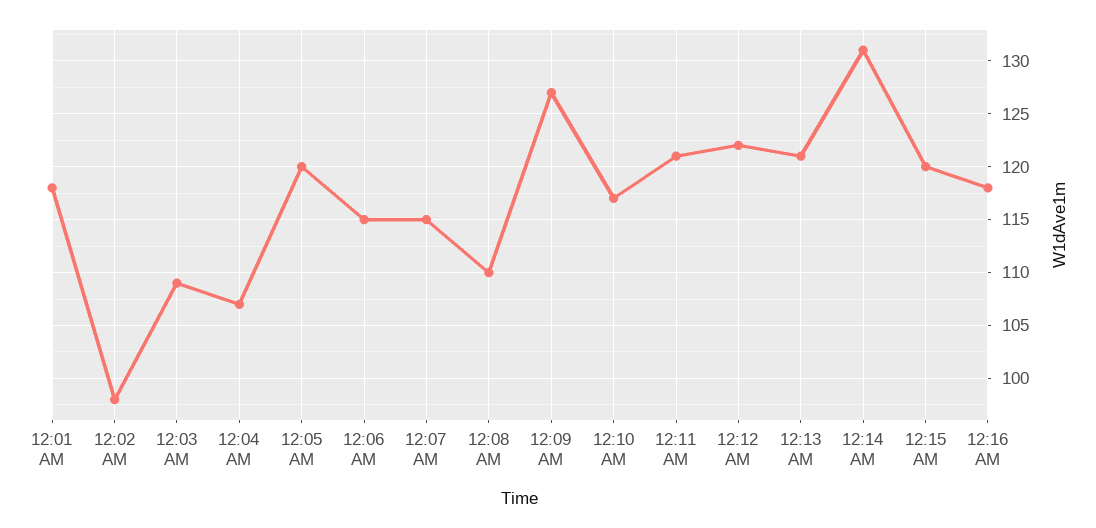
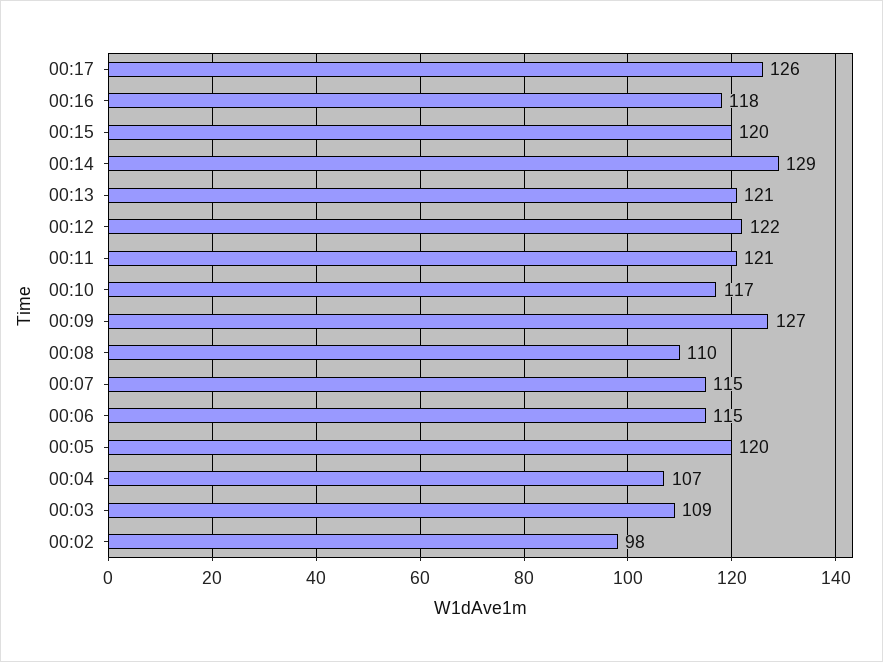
12:01 AM: 118 -> none
12:14 AM: 131 -> 129
00:17: none -> 126

